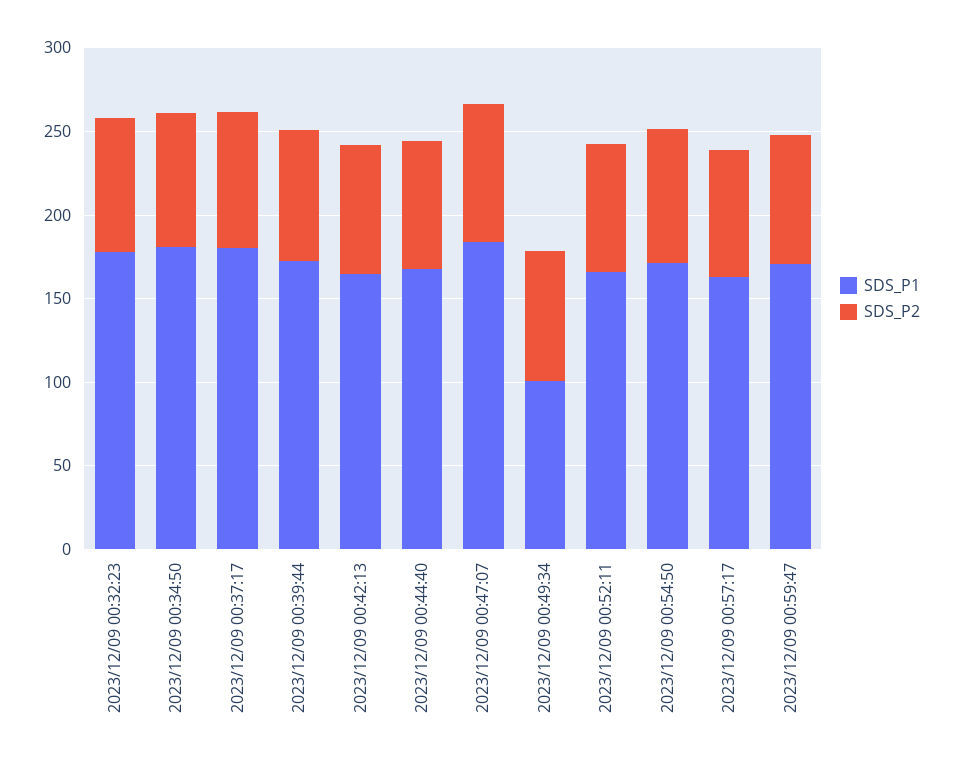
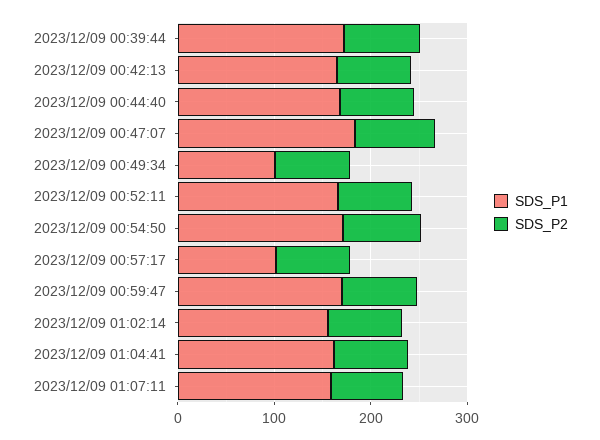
SDS_P1, 2023/12/09 00:32:23: 180 -> none
SDS_P2, 2023/12/09 00:32:23: 80 -> none
SDS_P1, 2023/12/09 00:34:50: 180 -> none
SDS_P2, 2023/12/09 00:34:50: 80 -> none
SDS_P1, 2023/12/09 00:37:17: 180 -> none
SDS_P2, 2023/12/09 00:37:17: 80 -> none
SDS_P1, 2023/12/09 00:57:17: 160 -> 100
SDS_P1, 2023/12/09 01:02:14: none -> 160
SDS_P2, 2023/12/09 01:02:14: none -> 80
SDS_P1, 2023/12/09 01:04:41: none -> 160
SDS_P2, 2023/12/09 01:04:41: none -> 80
SDS_P1, 2023/12/09 01:07:11: none -> 160
SDS_P2, 2023/12/09 01:07:11: none -> 80

